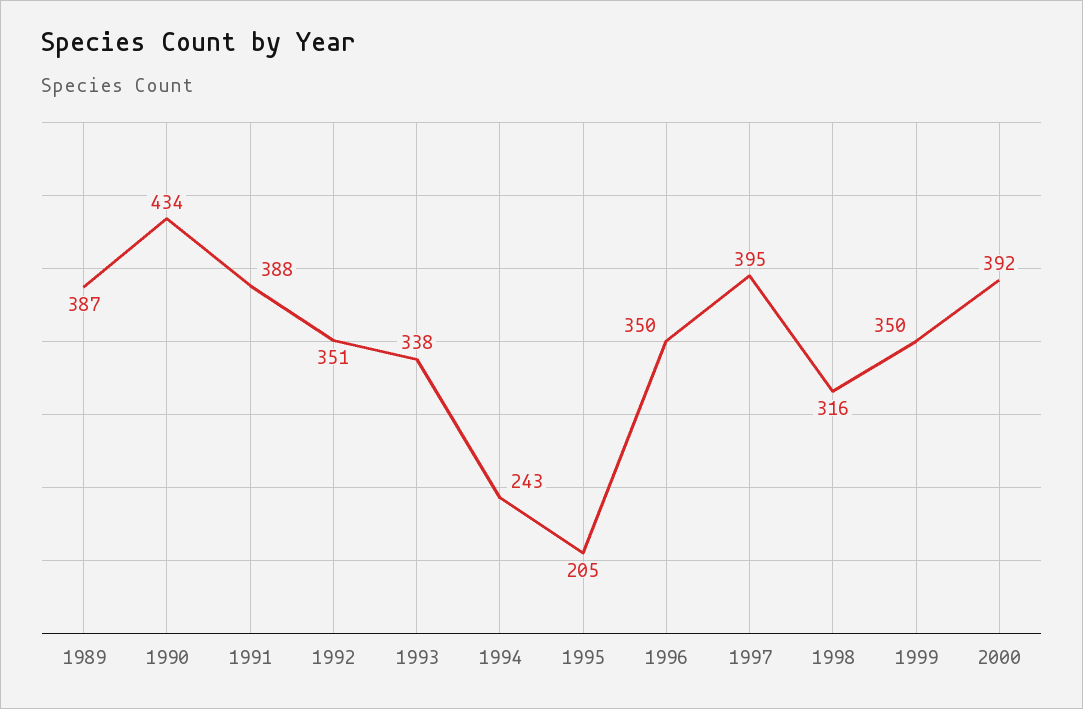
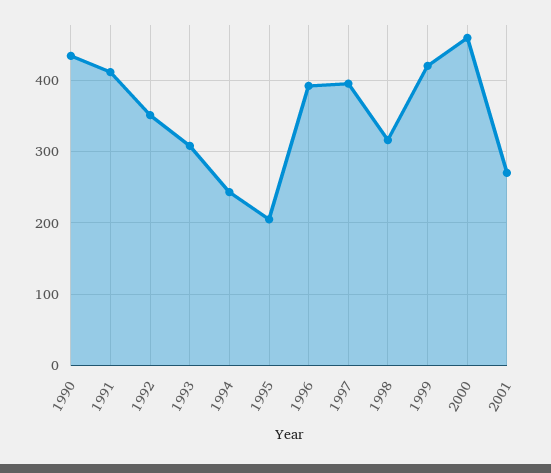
1989: 387 -> none
1991: 388 -> 410
1993: 338 -> 310
1996: 350 -> 390
1999: 350 -> 420
2000: 392 -> 460
2001: none -> 270

